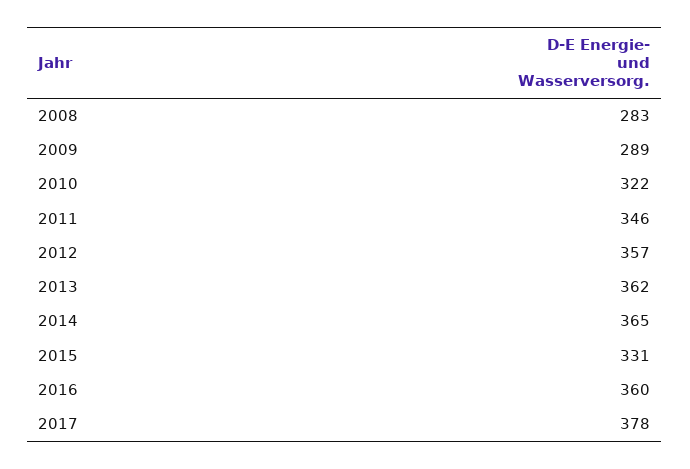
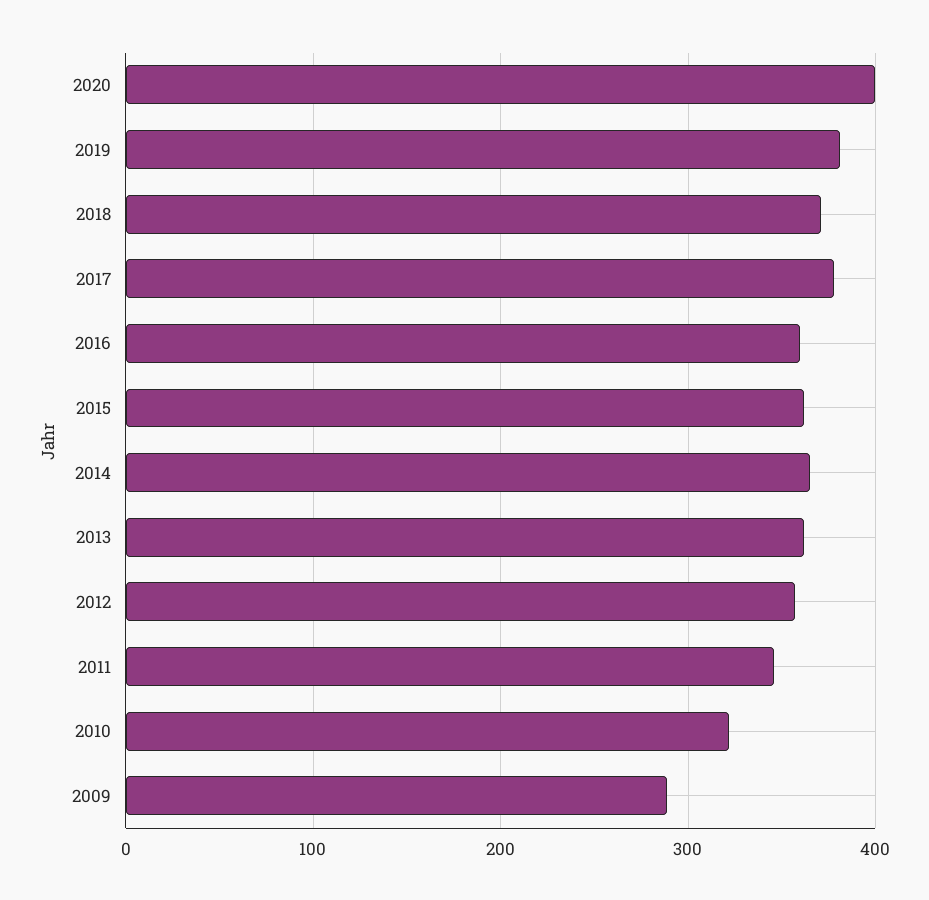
2008: 283 -> none
2015: 331 -> 360
2020: none -> 400
2019: none -> 380
2018: none -> 370

